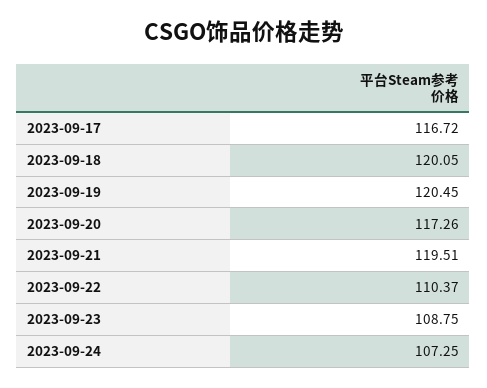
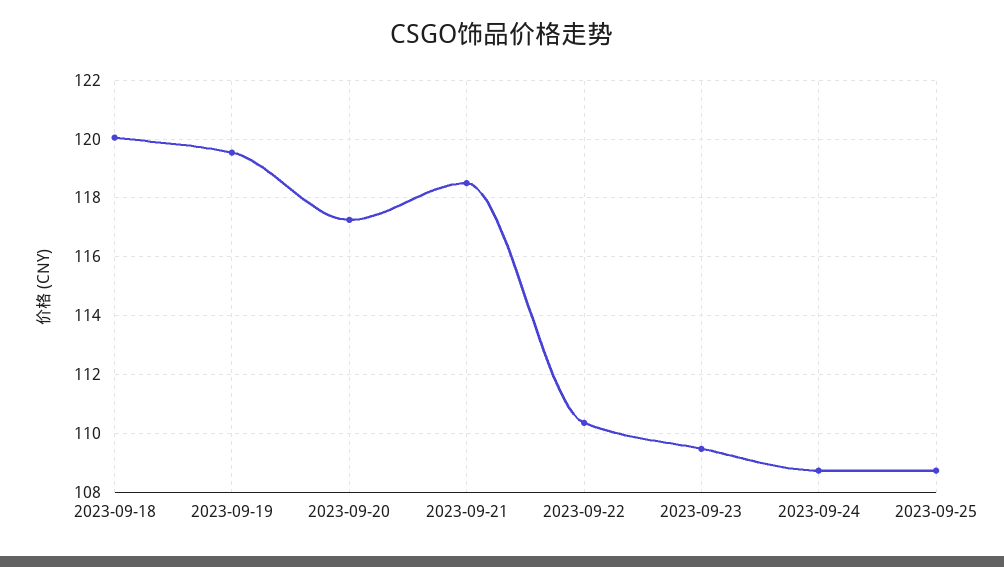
2023-09-17: 116.72 -> none
2023-09-19: 120.45 -> 119.5
2023-09-21: 119.51 -> 118.5
2023-09-23: 108.75 -> 109.5
2023-09-24: 107.25 -> 108.75
2023-09-25: none -> 108.75

